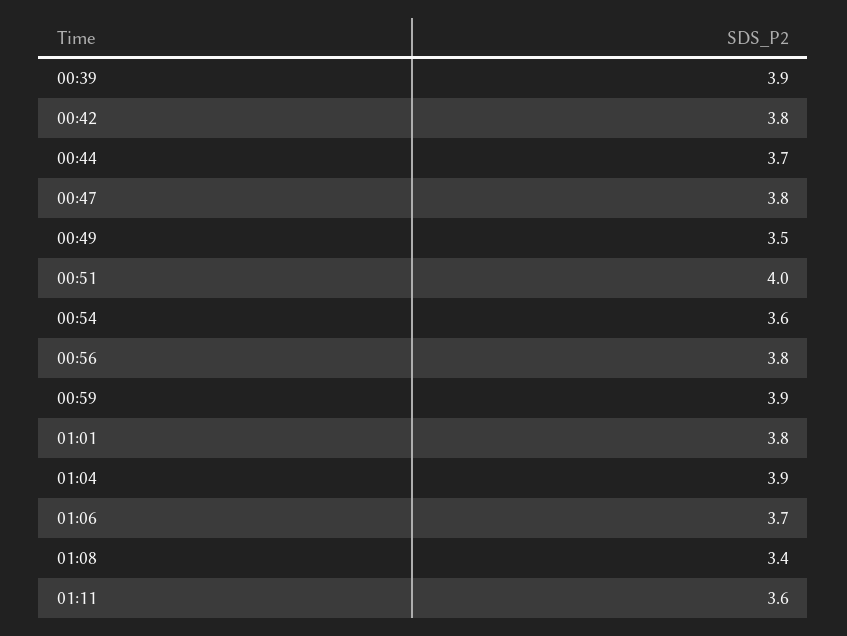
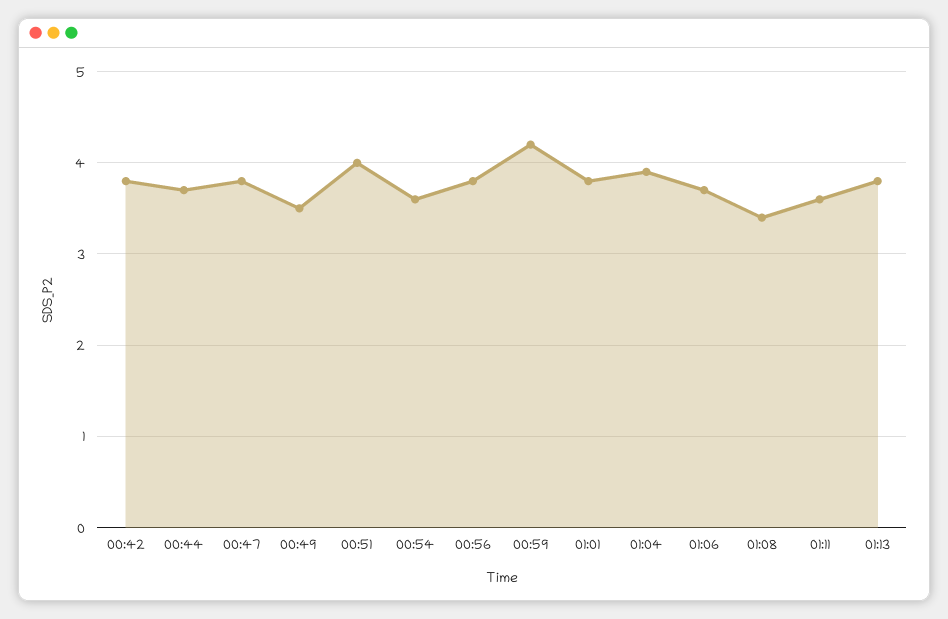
00:39: 3.9 -> none
00:59: 3.9 -> 4.2
01:13: none -> 3.8

